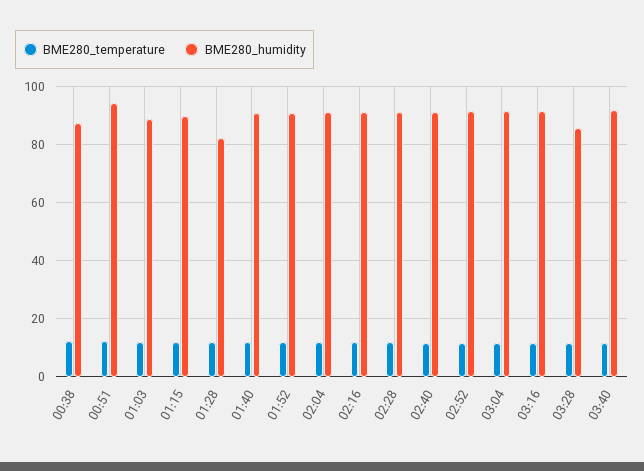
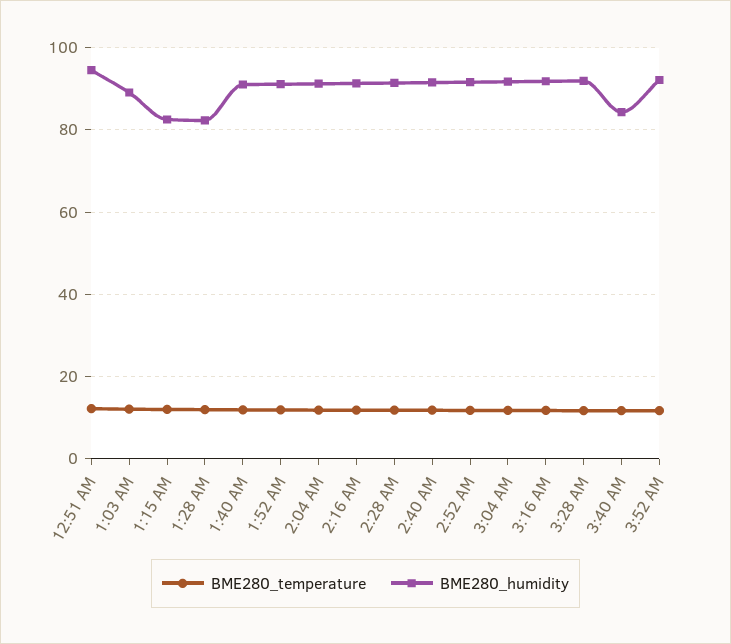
BME280_temperature, 00:38: 12.5 -> none
BME280_humidity, 00:38: 87.5 -> none
BME280_humidity, 01:15: 90 -> 82
BME280_humidity, 03:28: 85 -> 92
BME280_humidity, 03:40: 92.5 -> 84
BME280_temperature, 3:52 AM: none -> 12
BME280_humidity, 3:52 AM: none -> 92

